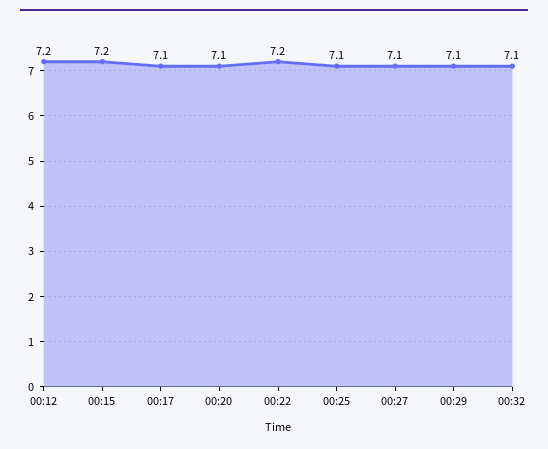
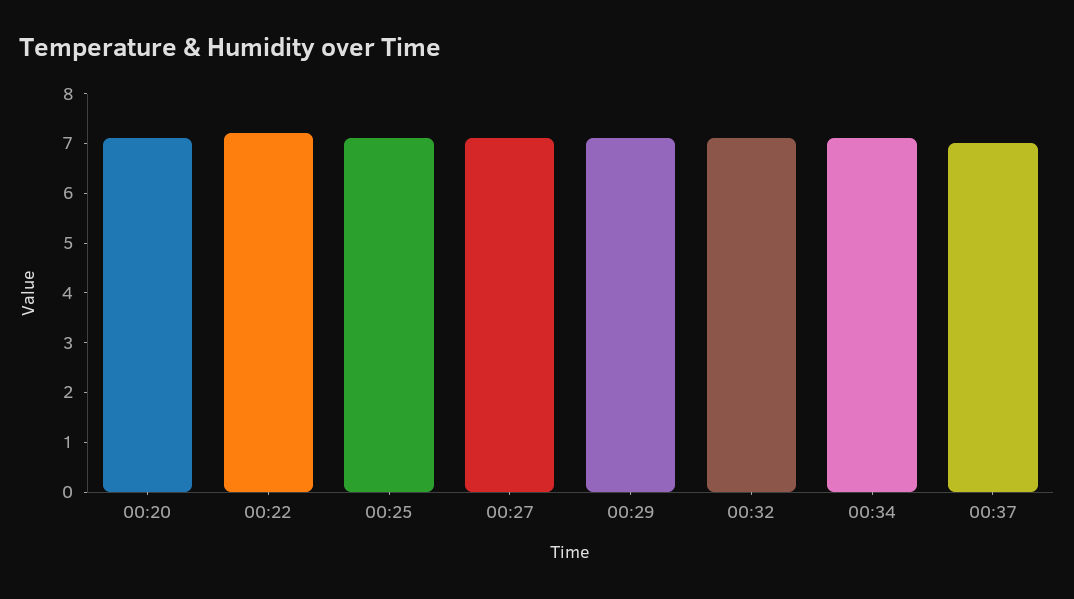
00:12: 7.2 -> none
00:15: 7.2 -> none
00:17: 7.1 -> none
00:34: none -> 7
00:37: none -> 7

